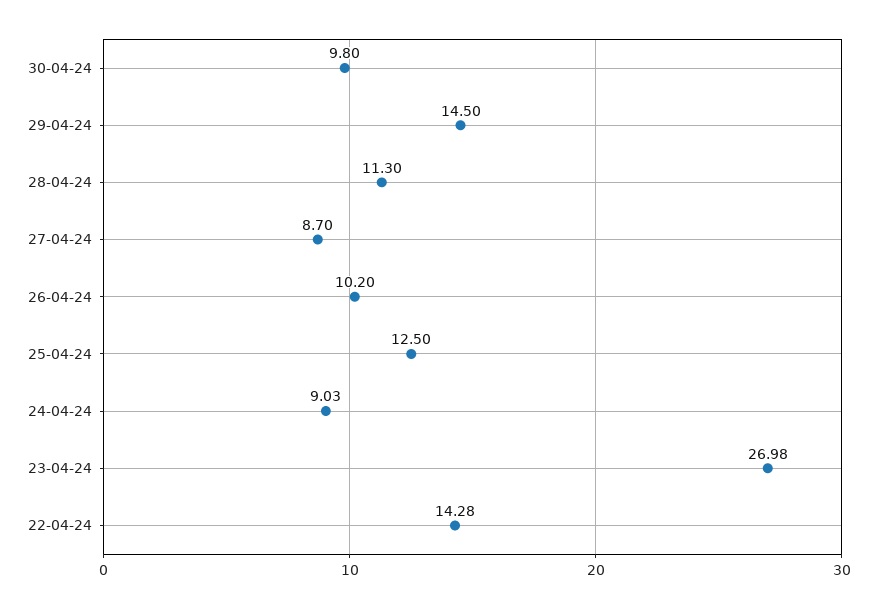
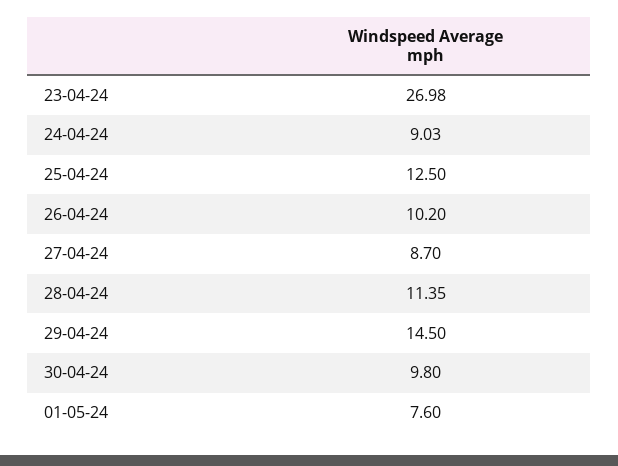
28-04-24: 11.3 -> 11.35
22-04-24: 14.28 -> none
01-05-24: none -> 7.6

